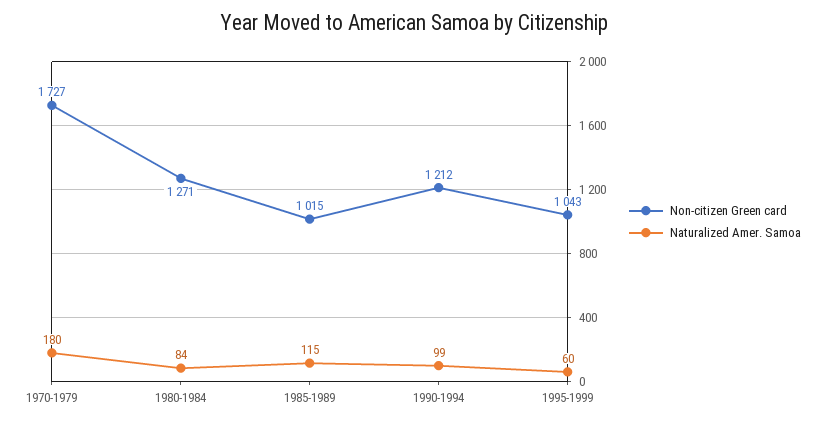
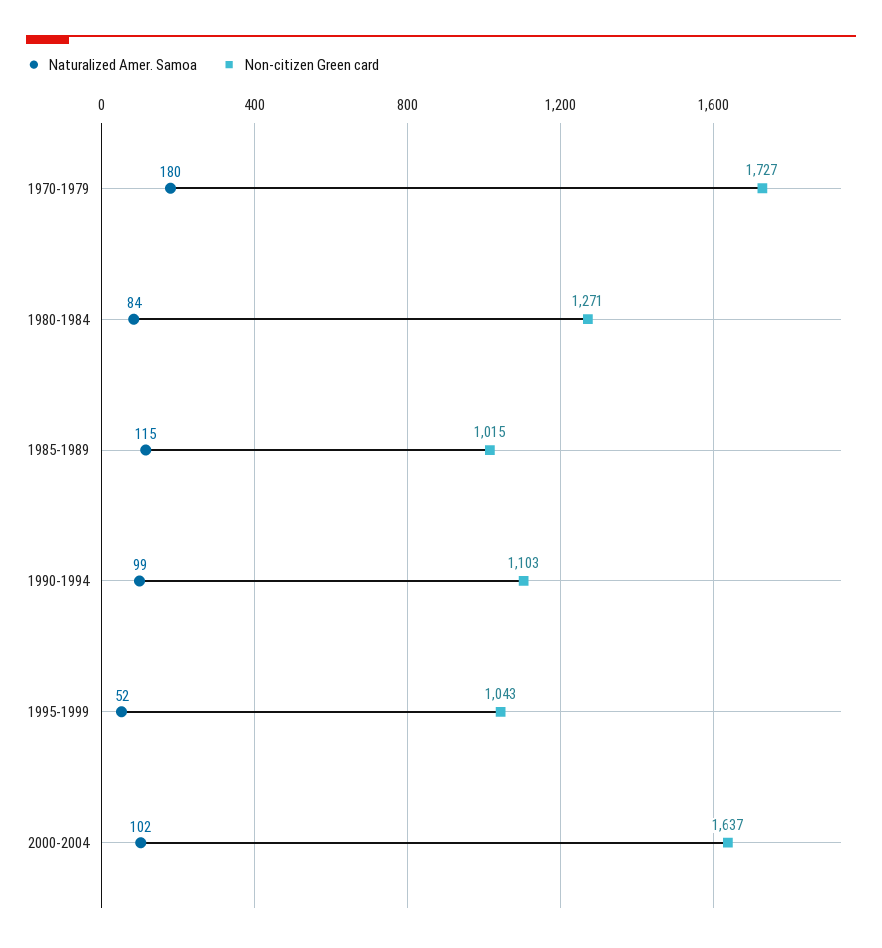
Non-citizen Green card, 1990-1994: 1212 -> 1103
Naturalized Amer. Samoa, 1995-1999: 60 -> 52
Naturalized Amer. Samoa, 2000-2004: none -> 102
Non-citizen Green card, 2000-2004: none -> 1637

